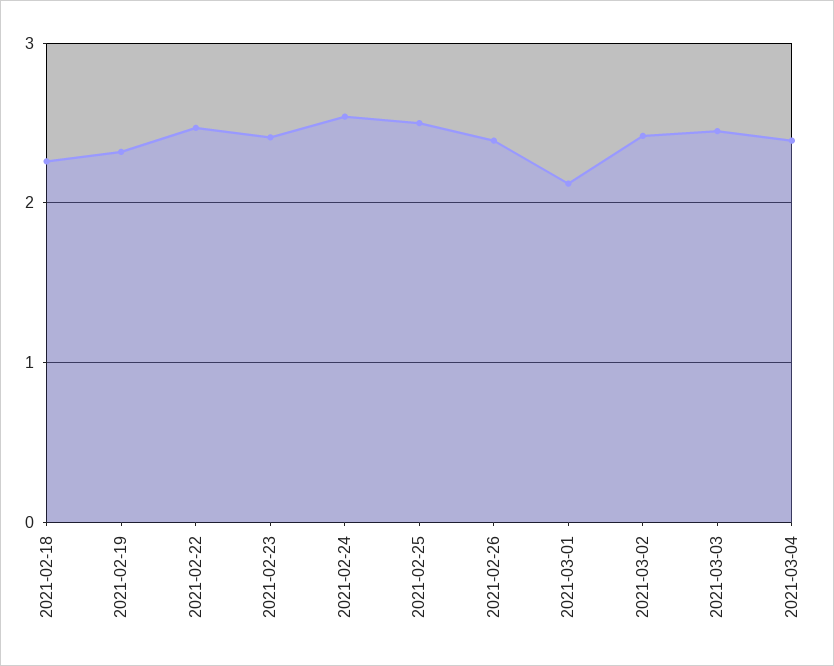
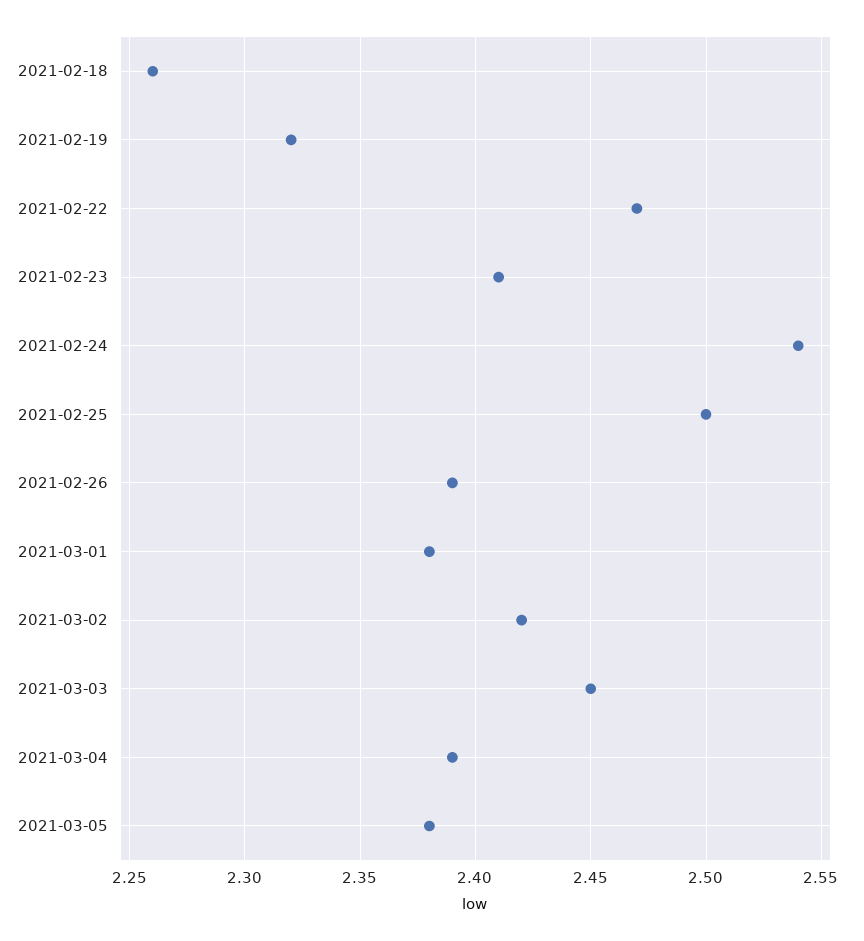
2021-03-01: 2.1 -> 2.38
2021-03-05: none -> 2.38

